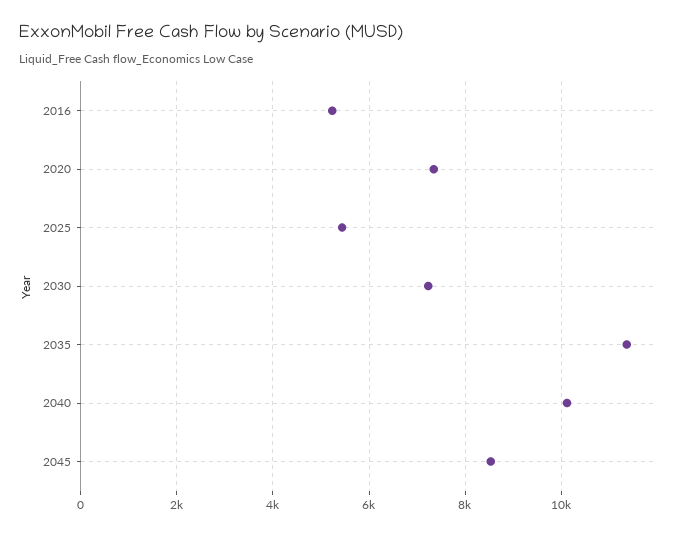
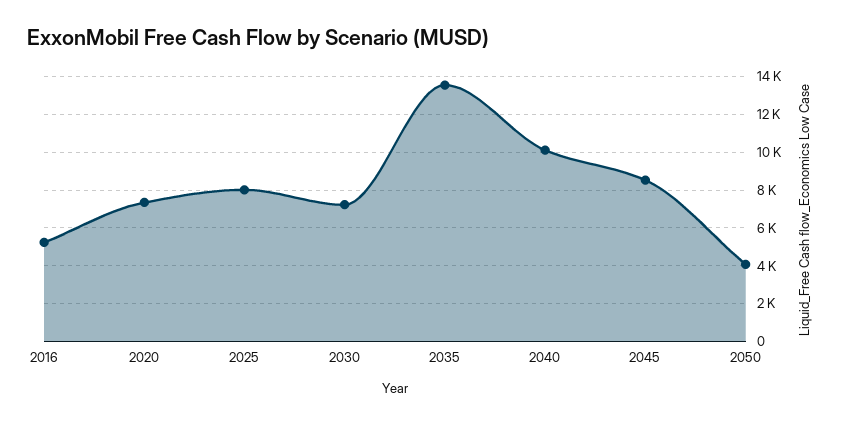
2025: 5400 -> 8000
2035: 11400 -> 13500
2050: none -> 4000

